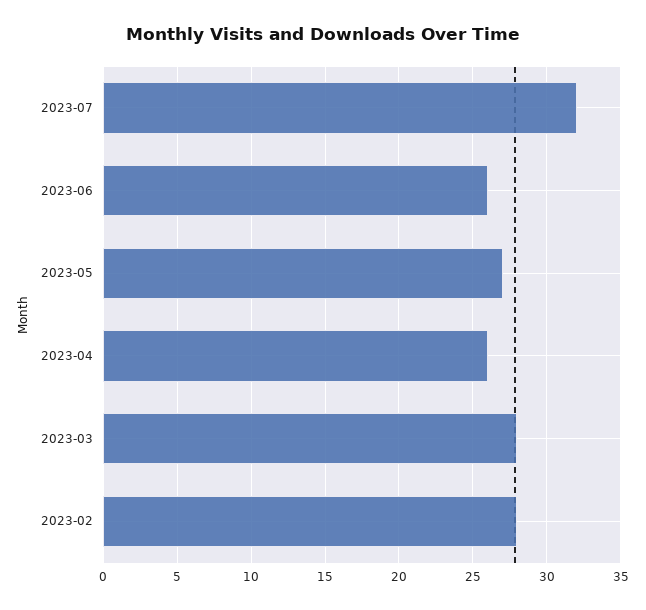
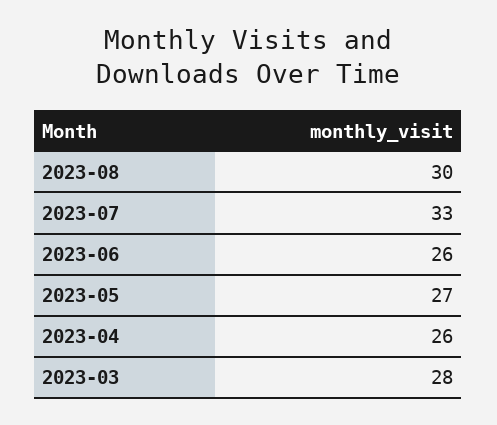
2023-07: 32 -> 33
2023-02: 28 -> none
2023-08: none -> 30

